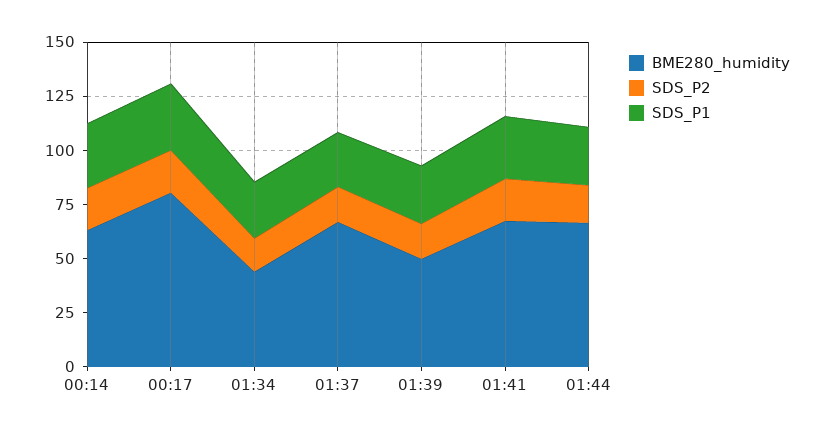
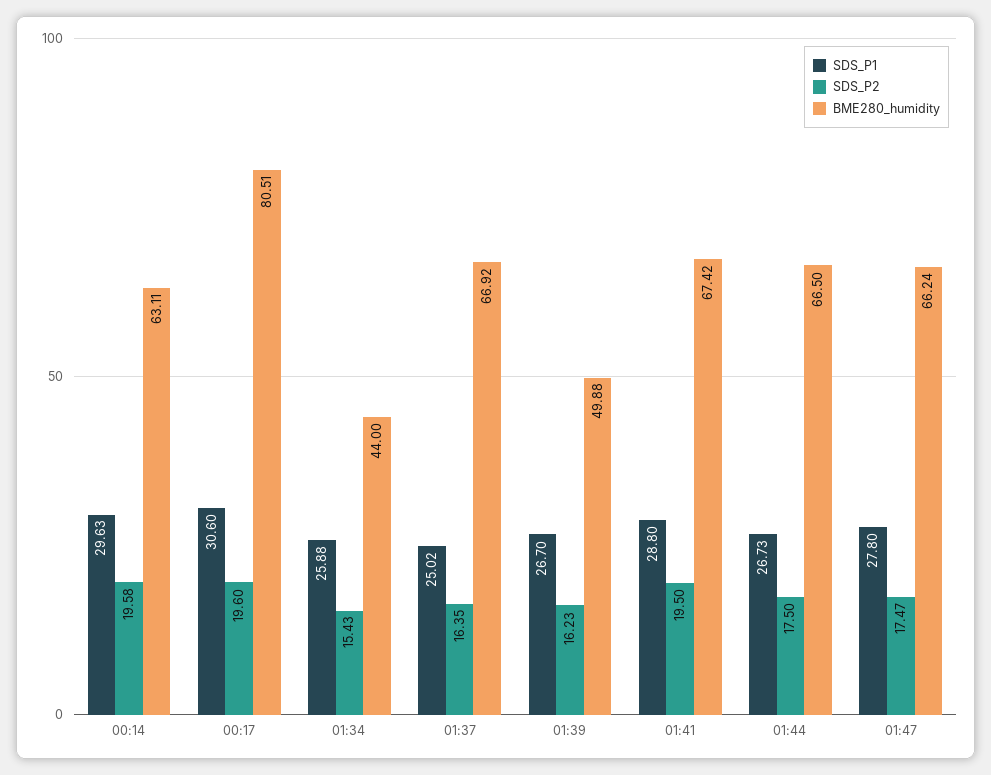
SDS_P1, 01:47: none -> 27.8
SDS_P2, 01:47: none -> 17.47
BME280_humidity, 01:47: none -> 66.24

